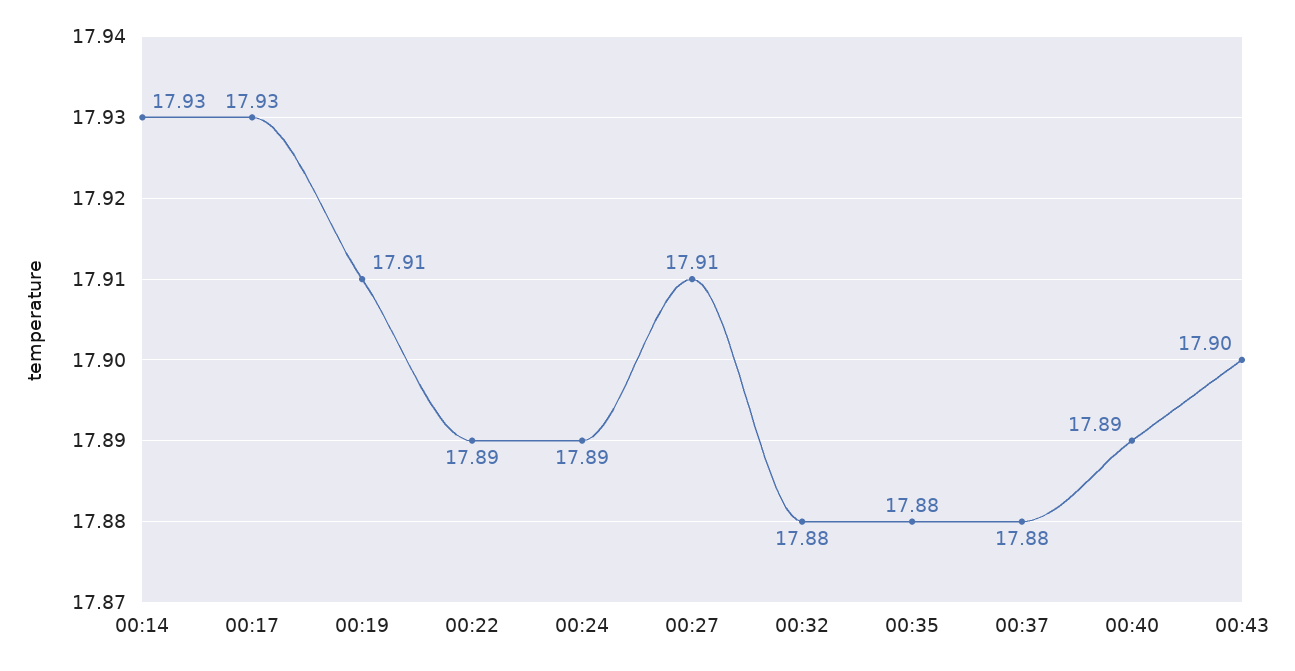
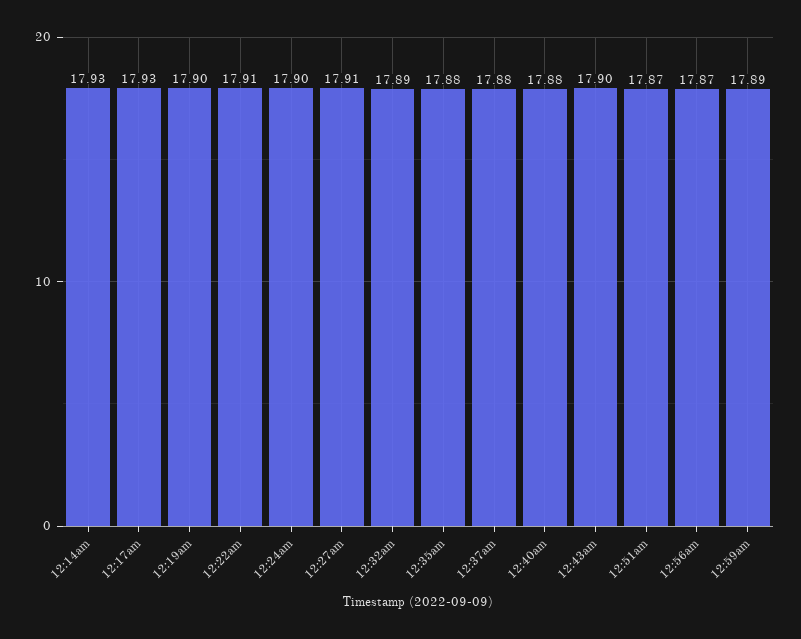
00:19: 17.91 -> 17.9
00:22: 17.89 -> 17.91
00:24: 17.89 -> 17.9
00:32: 17.88 -> 17.89
00:40: 17.89 -> 17.88
12:51am: none -> 17.87
12:56am: none -> 17.87
12:59am: none -> 17.89

